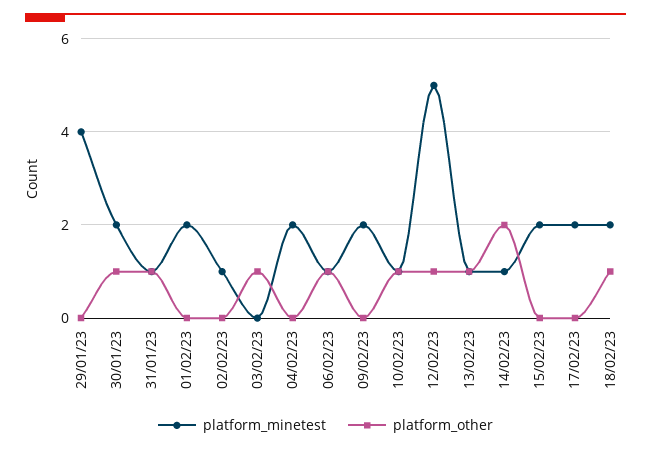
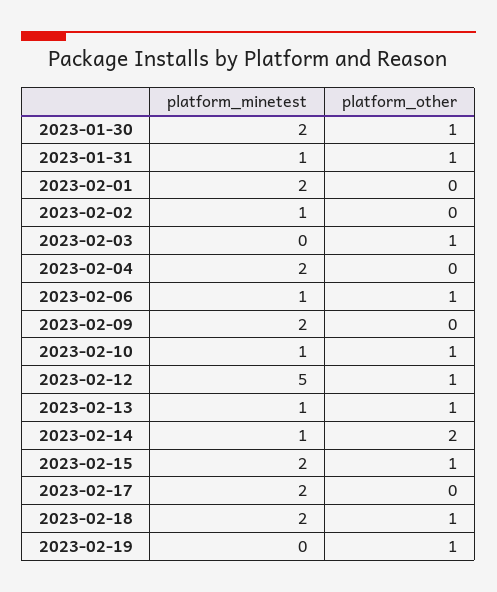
platform_minetest, 29/01/23: 4 -> none
platform_other, 29/01/23: 0 -> none
platform_other, 15/02/23: 0 -> 1
platform_minetest, 2023-02-19: none -> 0
platform_other, 2023-02-19: none -> 1

